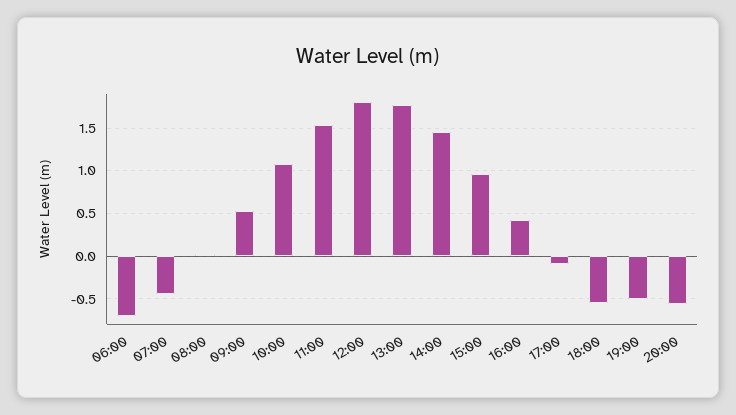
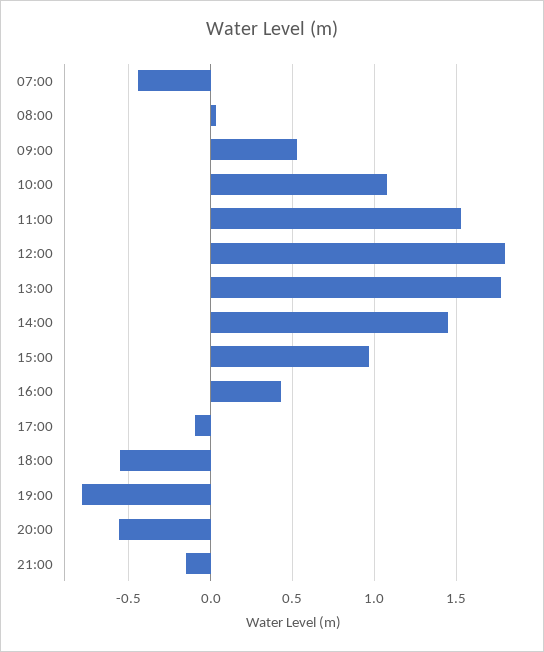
06:00: -0.7 -> none
19:00: -0.5 -> -0.8
21:00: none -> -0.15

